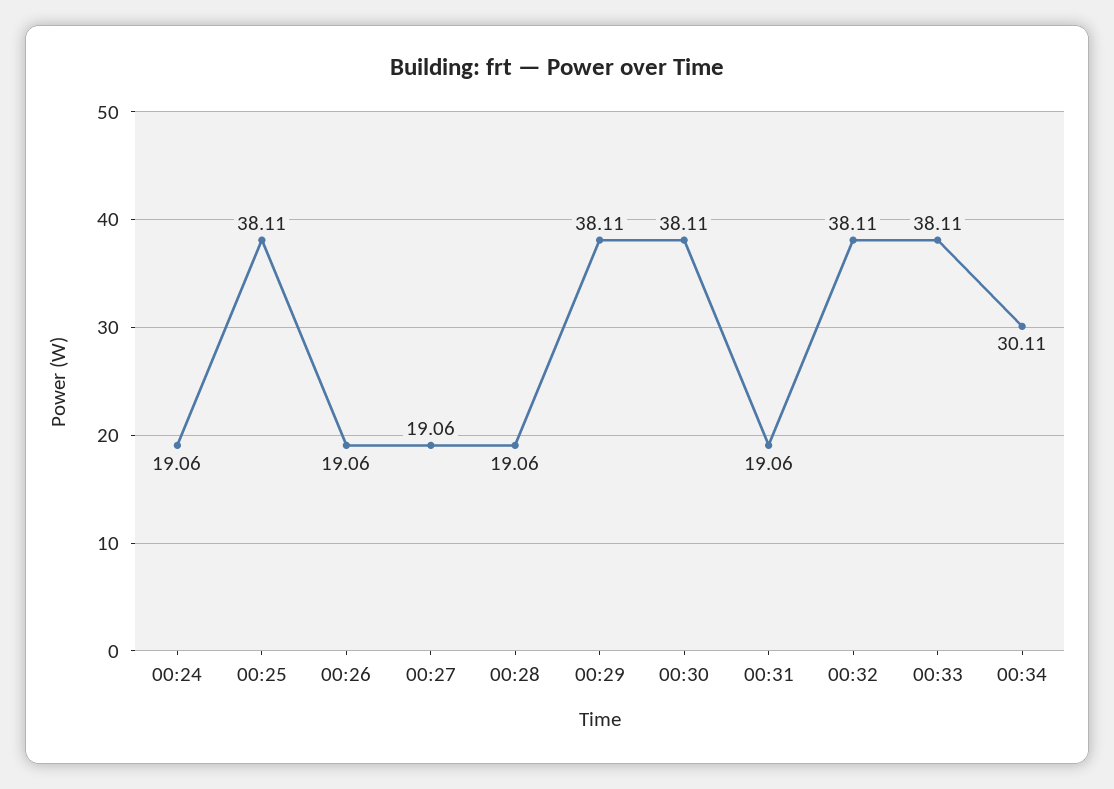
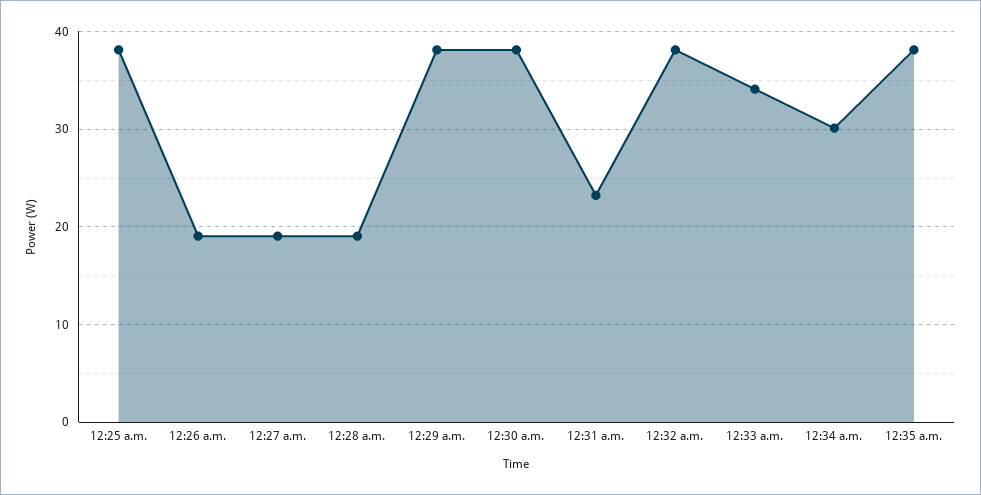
00:24: 19.06 -> none
00:31: 19.06 -> 23
00:33: 38.11 -> 34
12:35 a.m.: none -> 38

